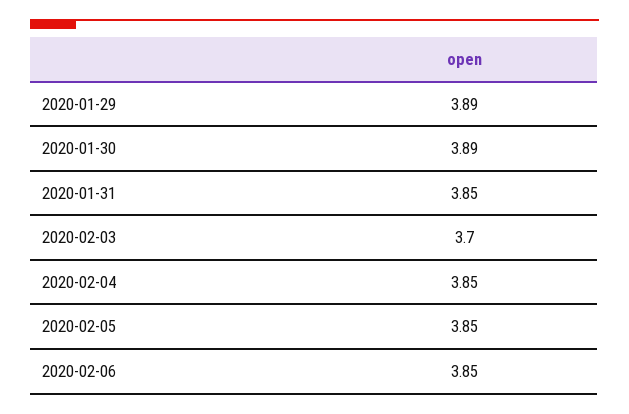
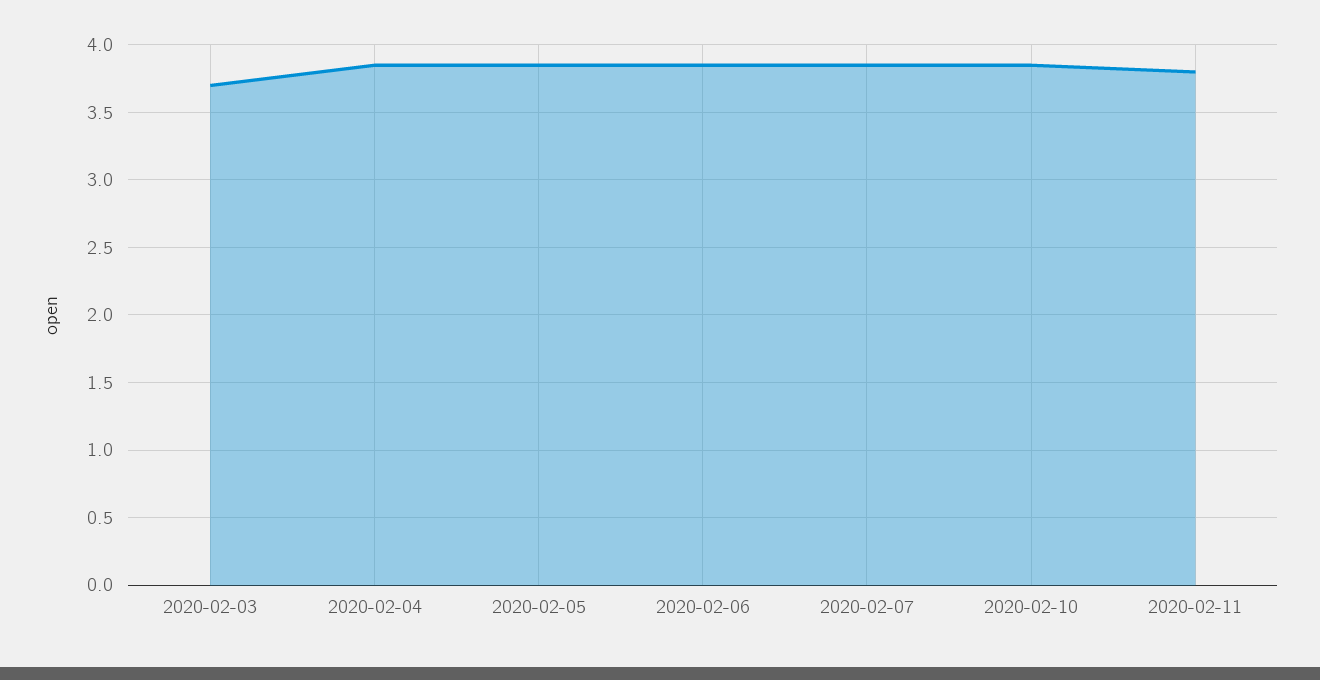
2020-01-29: 3.89 -> none
2020-01-30: 3.89 -> none
2020-01-31: 3.85 -> none
2020-02-07: none -> 3.85
2020-02-10: none -> 3.85
2020-02-11: none -> 3.8

